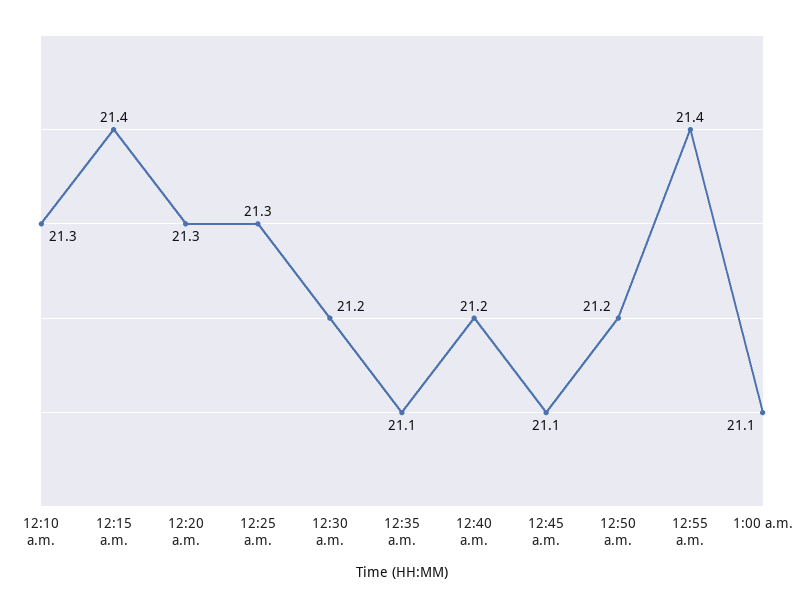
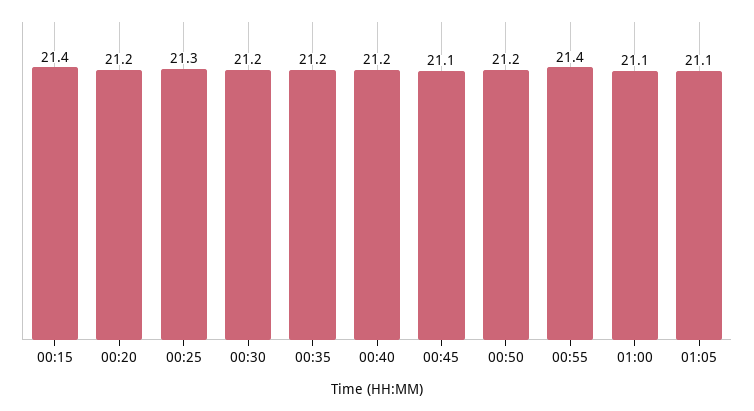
12:10 a.m.: 21.3 -> none
12:20 a.m.: 21.3 -> 21.2
12:35 a.m.: 21.1 -> 21.2
01:05: none -> 21.1

